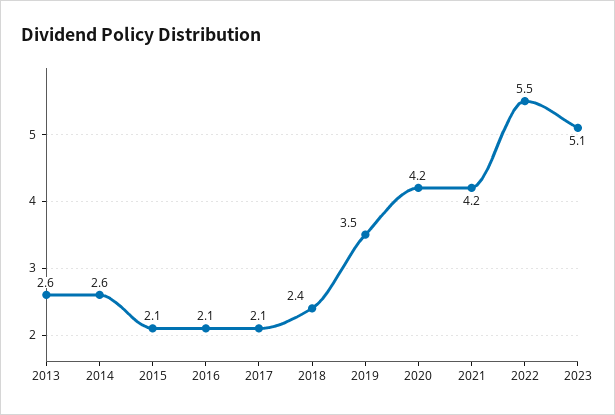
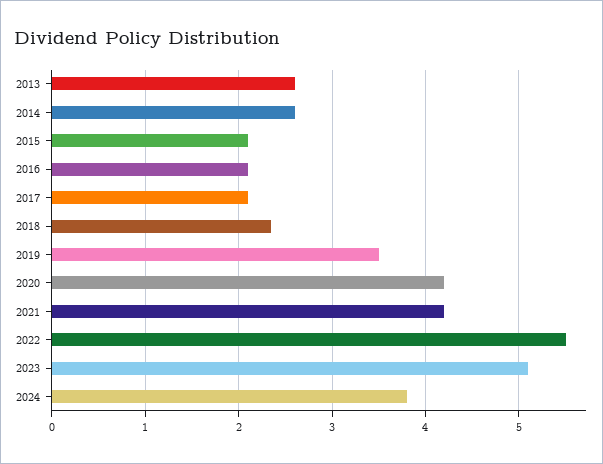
2024: none -> 3.8

